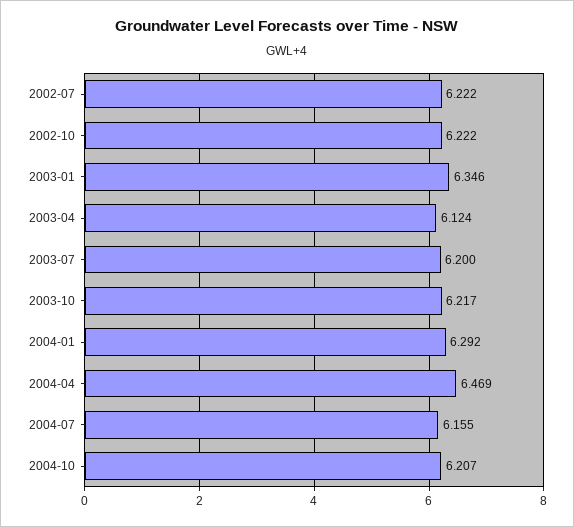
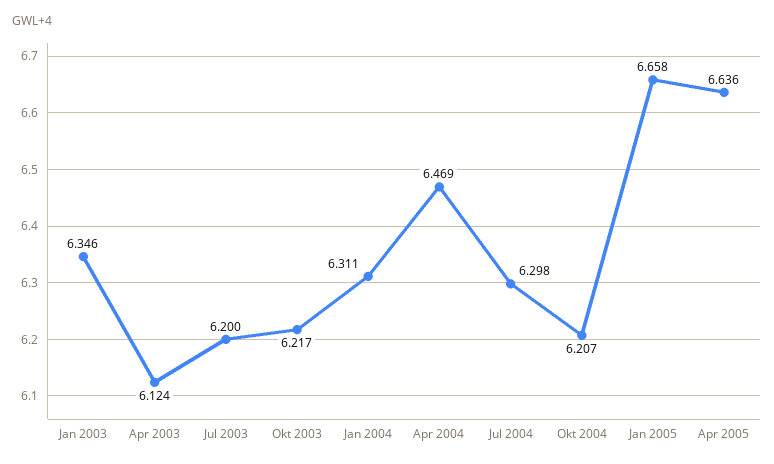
2002-07: 6.222 -> none
2002-10: 6.222 -> none
2004-01: 6.292 -> 6.311
2004-07: 6.155 -> 6.298
Jan 2005: none -> 6.658
Apr 2005: none -> 6.636

